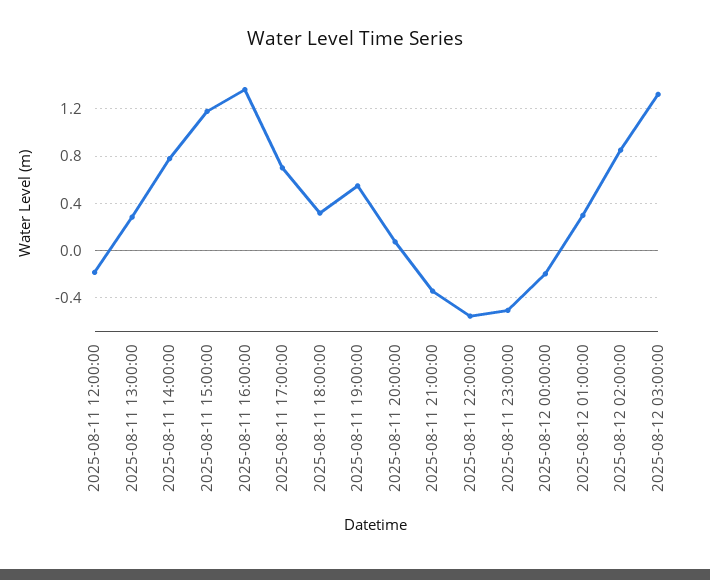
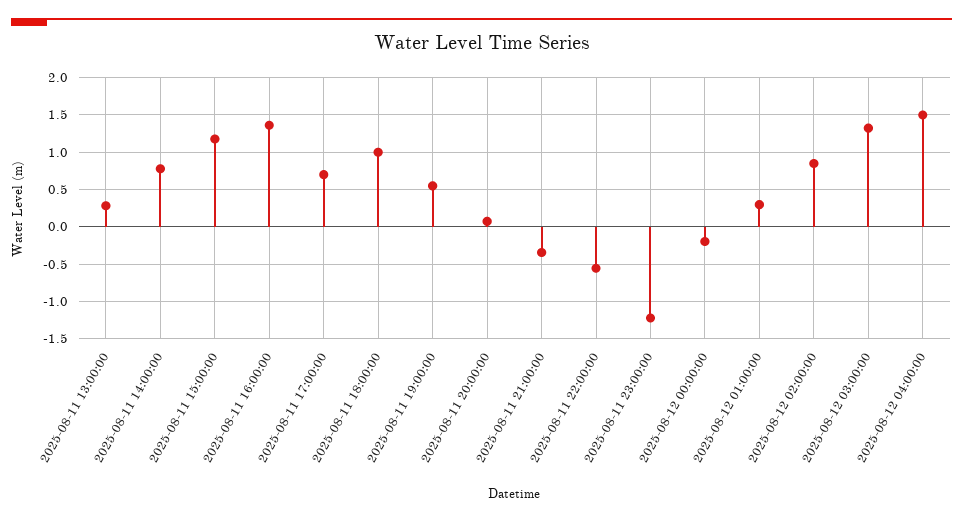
2025-08-11 12:00:00: -0.2 -> none
2025-08-11 18:00:00: 0.3 -> 1
2025-08-11 23:00:00: -0.5 -> -1.2
2025-08-12 04:00:00: none -> 1.5

